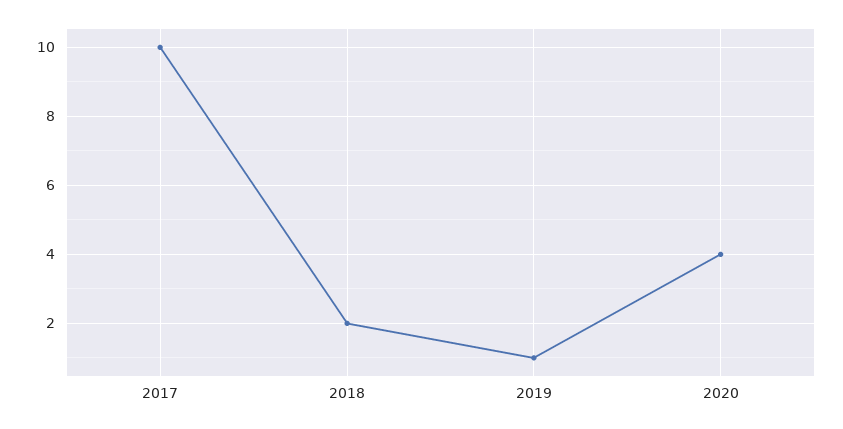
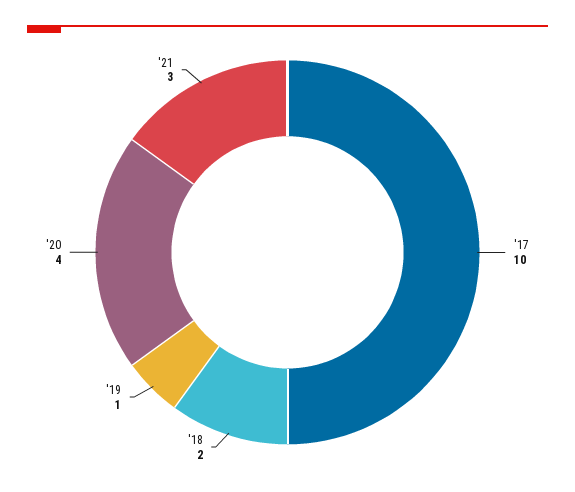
'21: none -> 3

